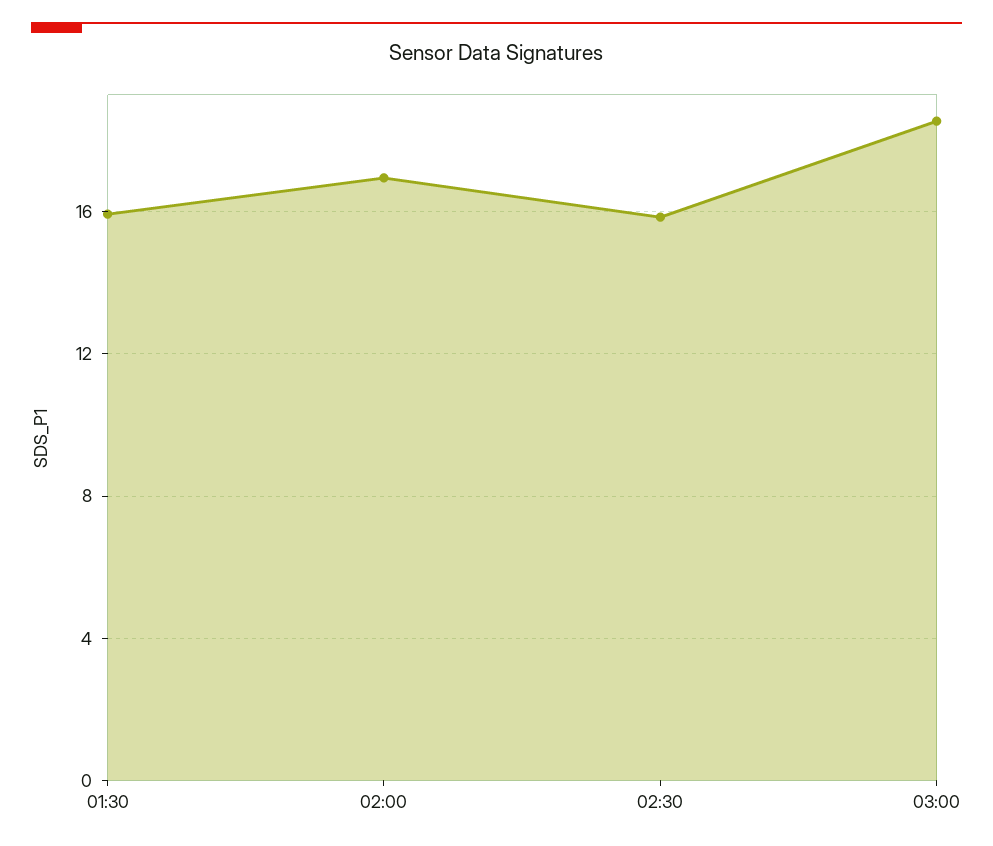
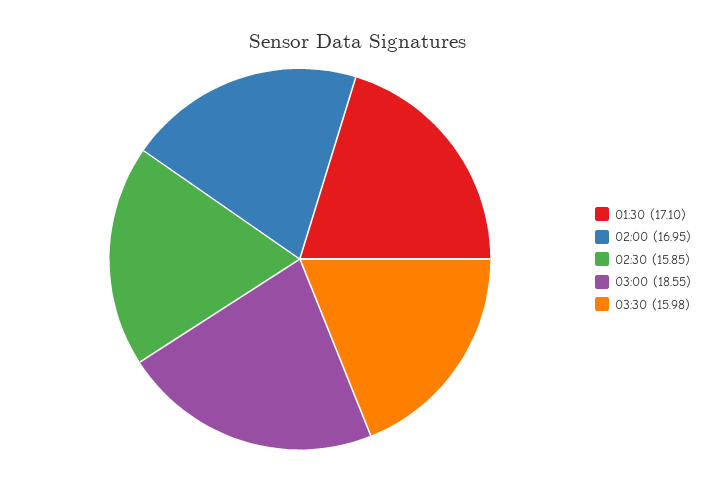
01:30: 16 -> 17.1
03:30: none -> 15.98

